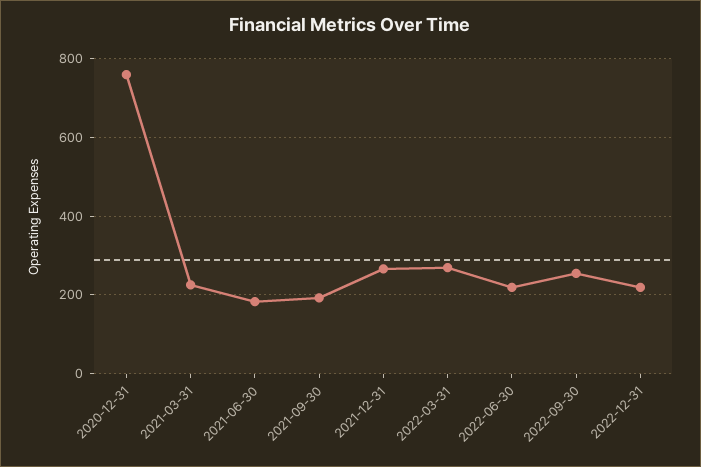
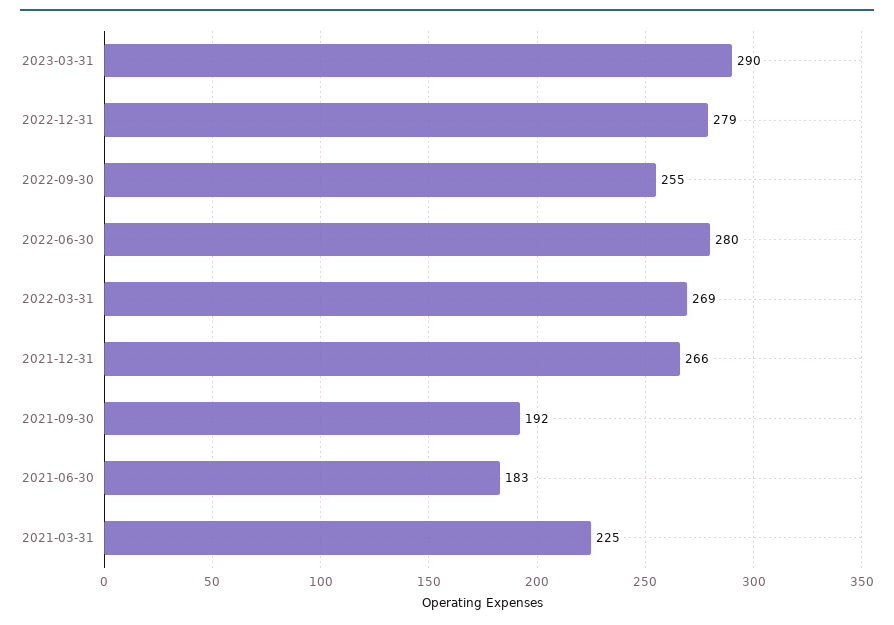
2020-12-31: 760 -> none
2022-06-30: 220 -> 280
2022-12-31: 220 -> 279
2023-03-31: none -> 290

